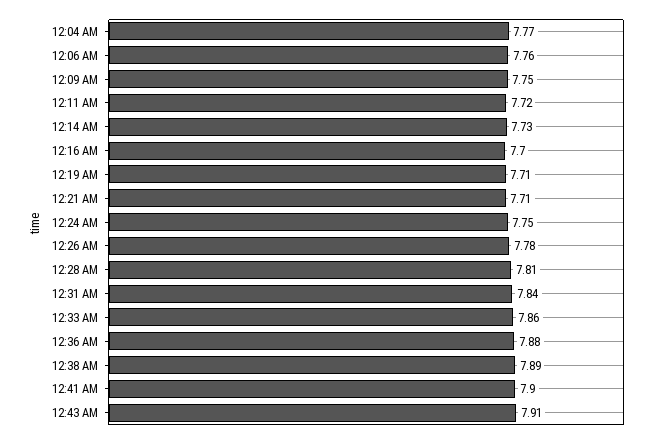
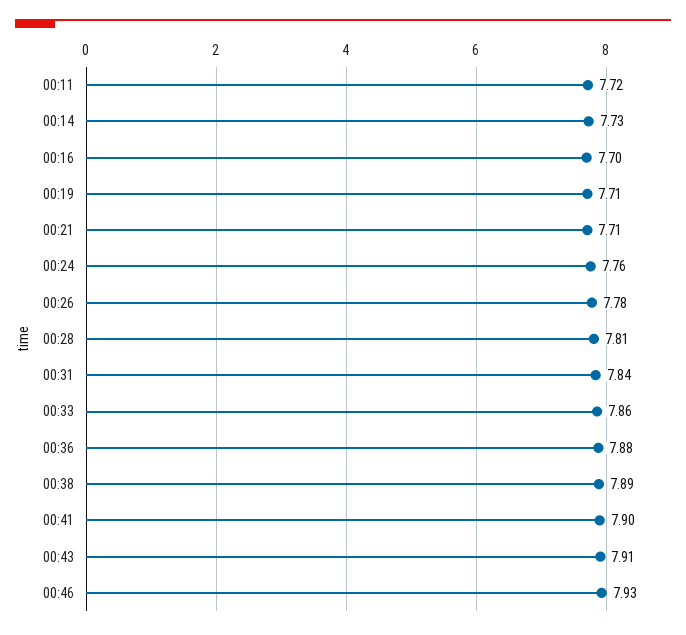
12:04 AM: 7.77 -> none
12:06 AM: 7.76 -> none
12:09 AM: 7.75 -> none
12:24 AM: 7.75 -> 7.76
00:46: none -> 7.93

